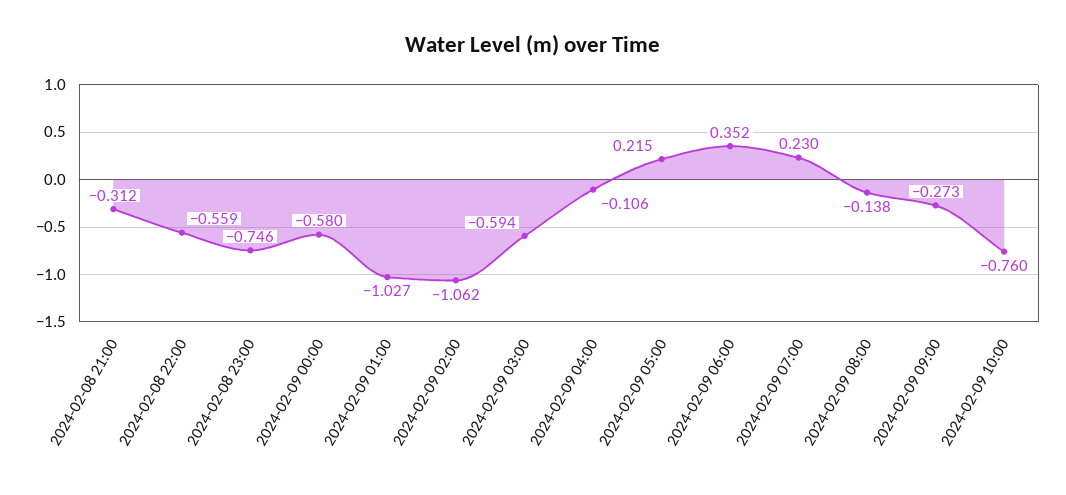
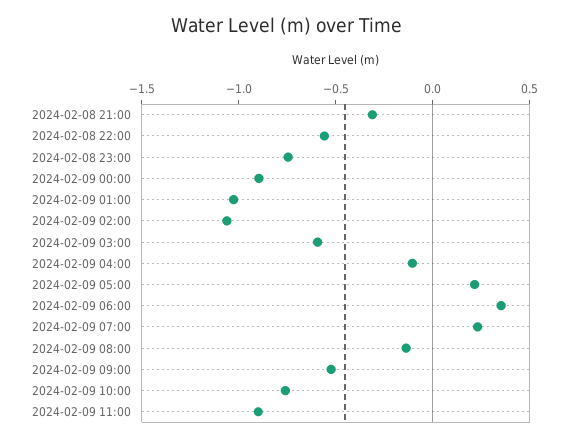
2024-02-09 00:00: -0.58 -> -0.9
2024-02-09 09:00: -0.273 -> -0.5
2024-02-09 11:00: none -> -0.9

